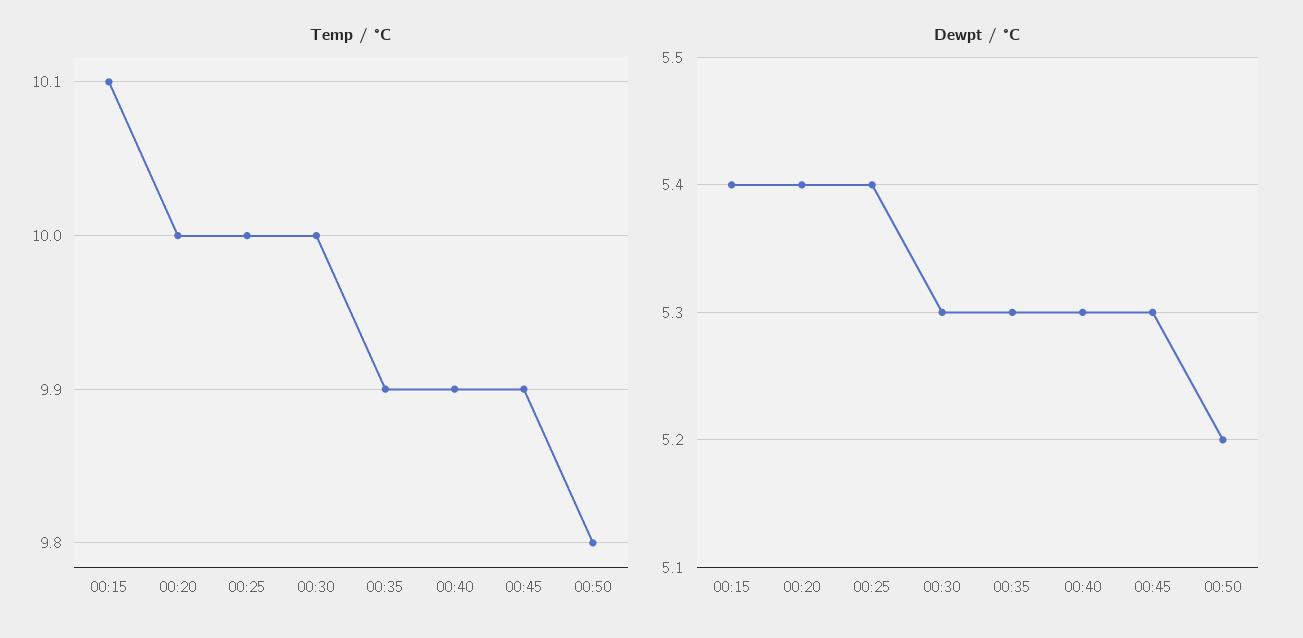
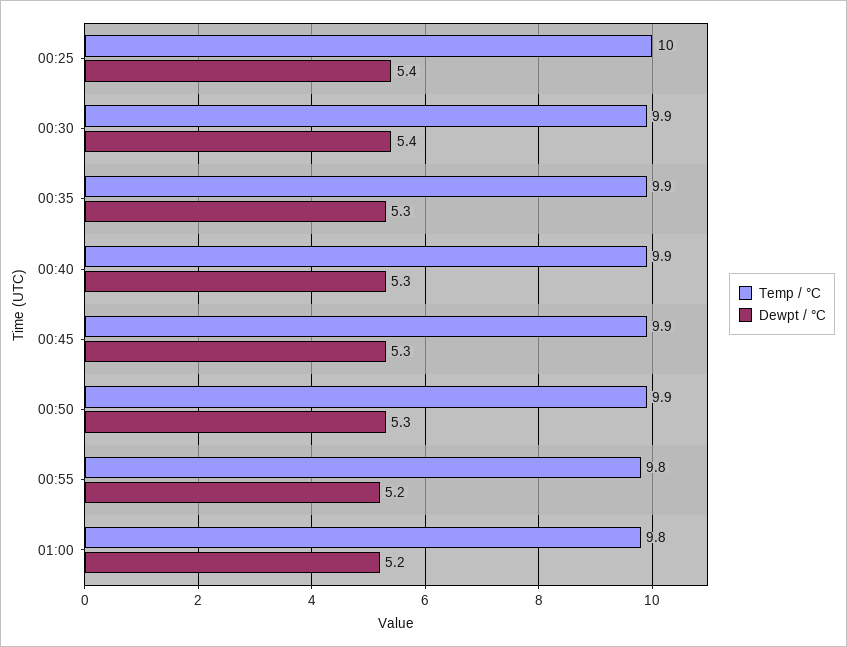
Temp / °C, 00:15: 10.1 -> none
Temp / °C, 00:20: 10 -> none
Temp / °C, 00:30: 10 -> 9.9
Temp / °C, 00:50: 9.8 -> 9.9
Dewpt / °C, 00:15: 5.4 -> none
Dewpt / °C, 00:20: 5.4 -> none
Dewpt / °C, 00:30: 5.3 -> 5.4
Dewpt / °C, 00:50: 5.2 -> 5.3
Temp / °C, 00:55: none -> 9.8
Dewpt / °C, 00:55: none -> 5.2
Temp / °C, 01:00: none -> 9.8
Dewpt / °C, 01:00: none -> 5.2

